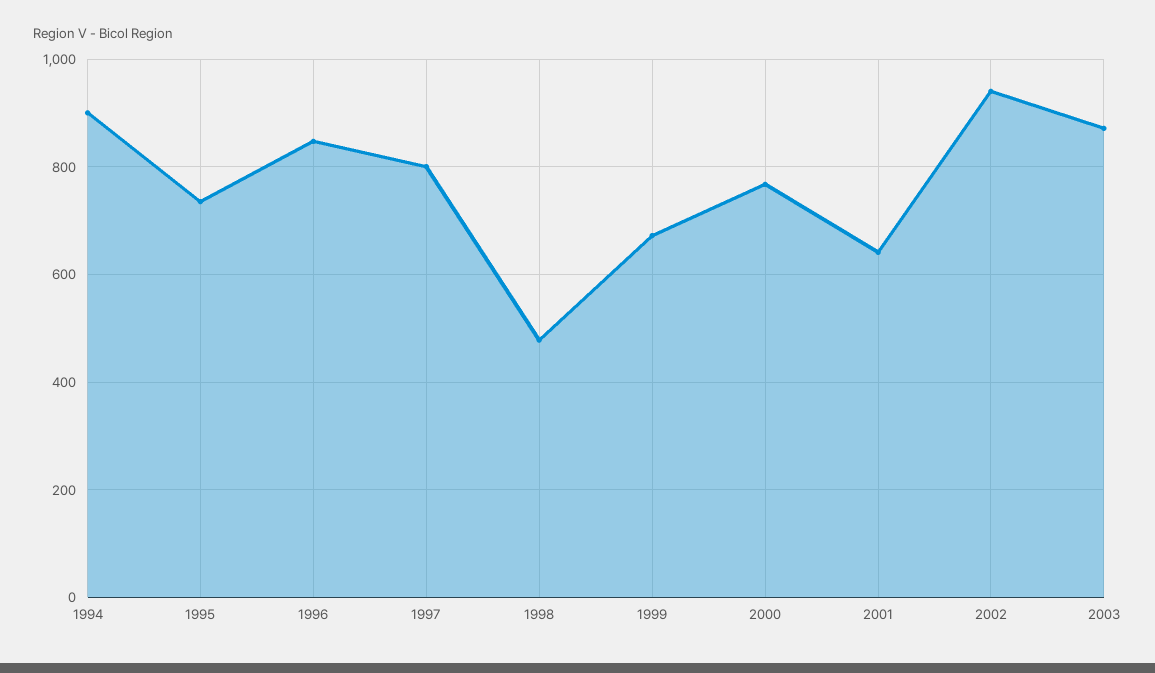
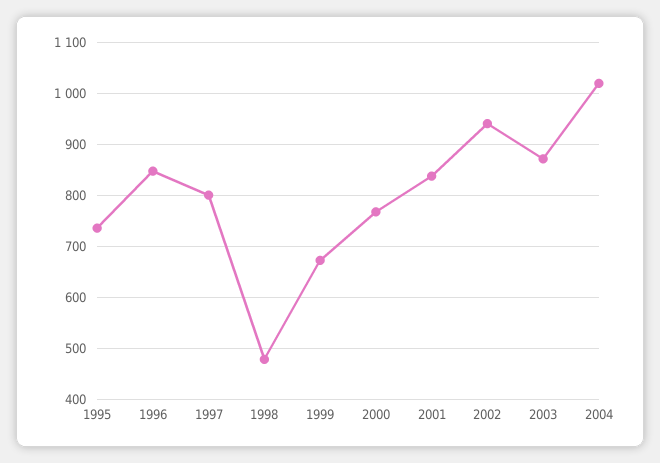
1994: 900 -> none
2001: 640 -> 840
2004: none -> 1020

